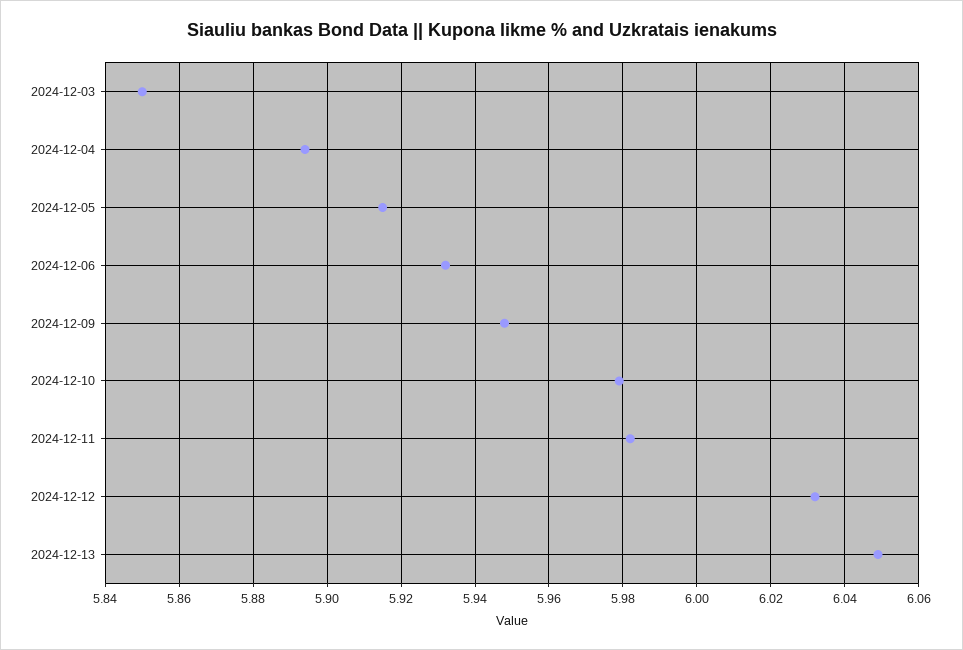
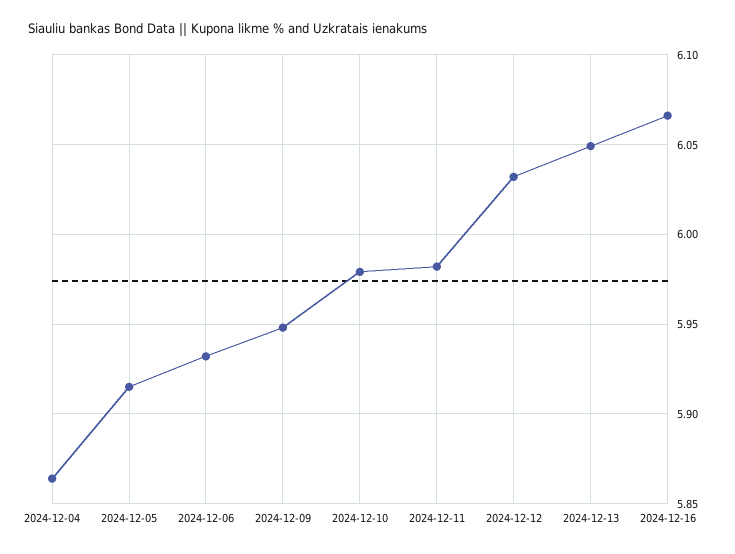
2024-12-03: 5.85 -> none
2024-12-04: 5.895 -> 5.865
2024-12-16: none -> 6.065

